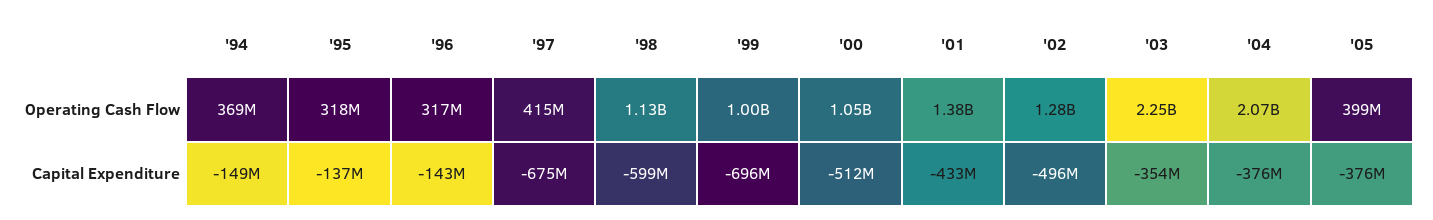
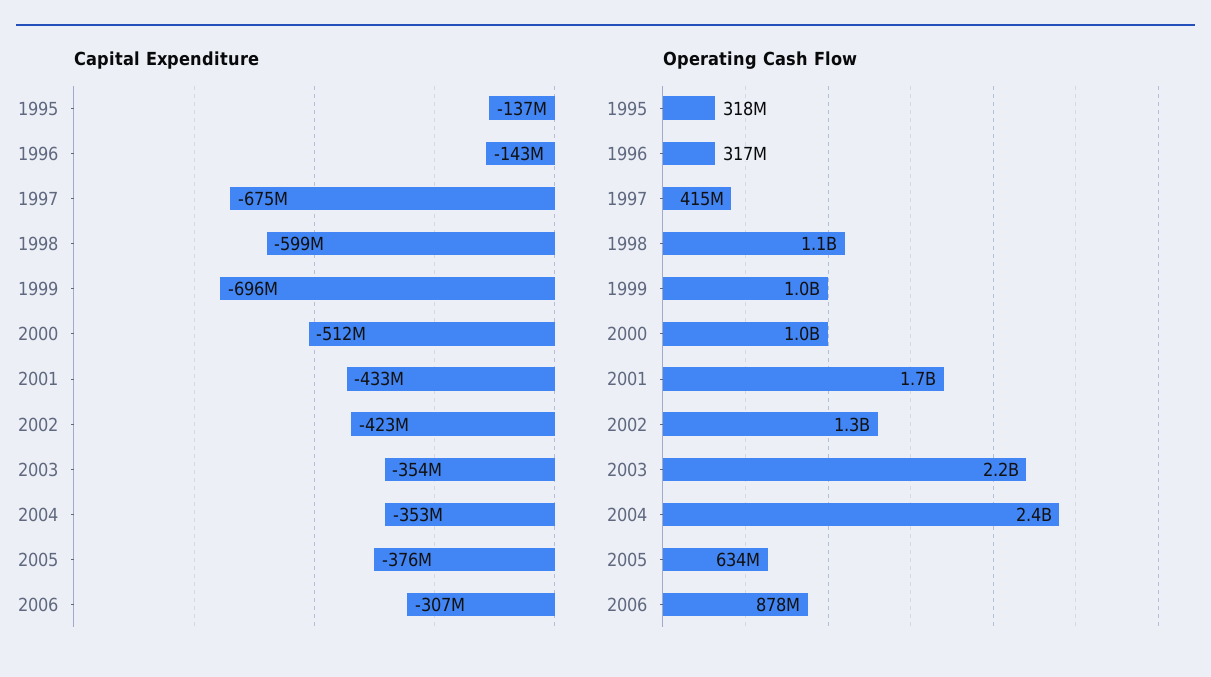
Operating Cash Flow, '94: 369000000 -> none
Operating Cash Flow, '01: 1380000000 -> 1700000000
Operating Cash Flow, '04: 2070000000 -> 2400000000
Operating Cash Flow, '05: 399000000 -> 634000000
Capital Expenditure, '94: -149000000 -> none
Capital Expenditure, '02: -496000000 -> -423000000
Capital Expenditure, '04: -376000000 -> -353000000
Capital Expenditure, 2006: none -> -307000000
Operating Cash Flow, 2006: none -> 878000000

